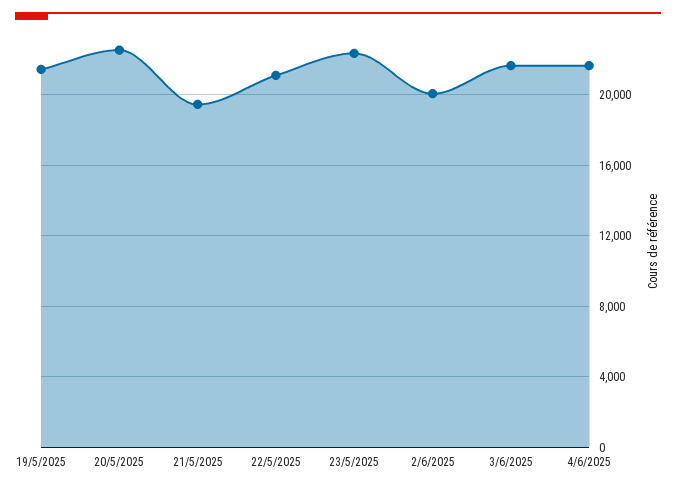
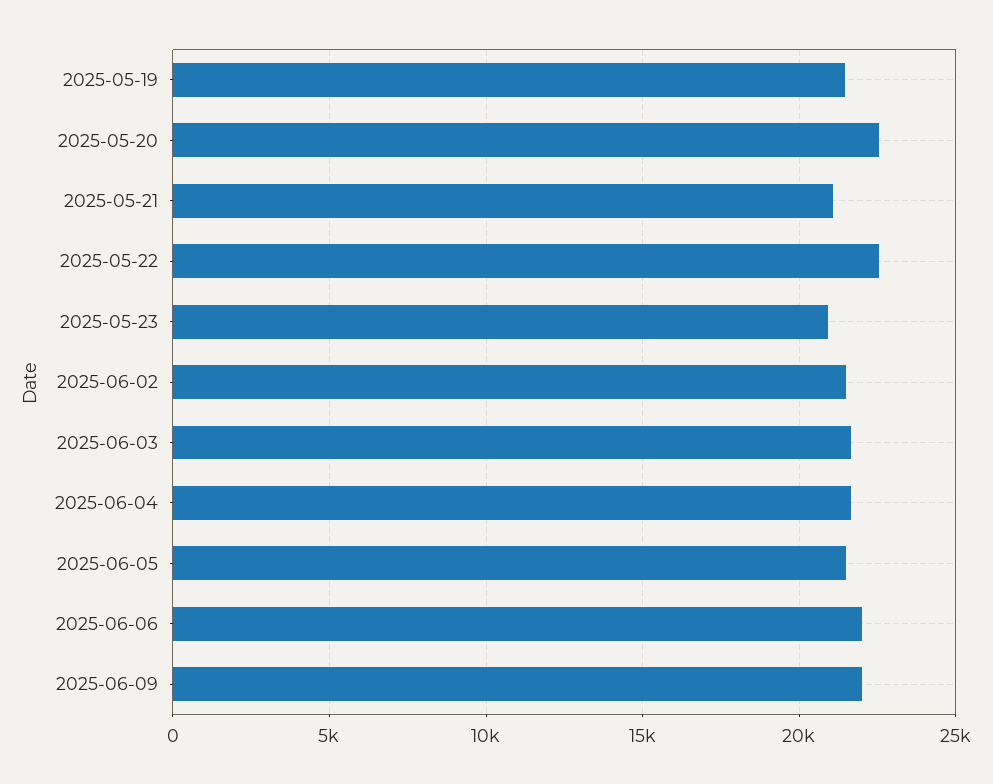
21/5/2025: 19500 -> 21000
22/5/2025: 21000 -> 22500
23/5/2025: 22500 -> 21000
2/6/2025: 20000 -> 21500
2025-06-05: none -> 21500
2025-06-06: none -> 22000
2025-06-09: none -> 22000

